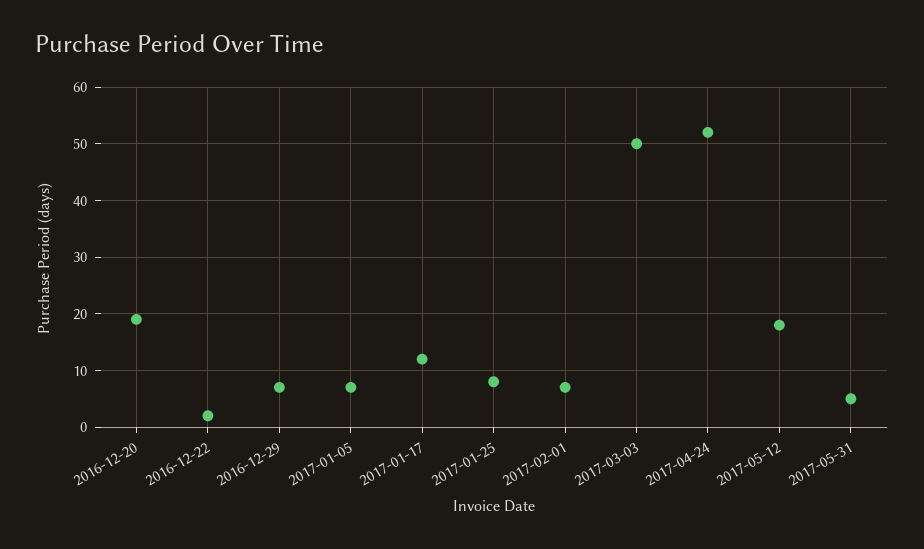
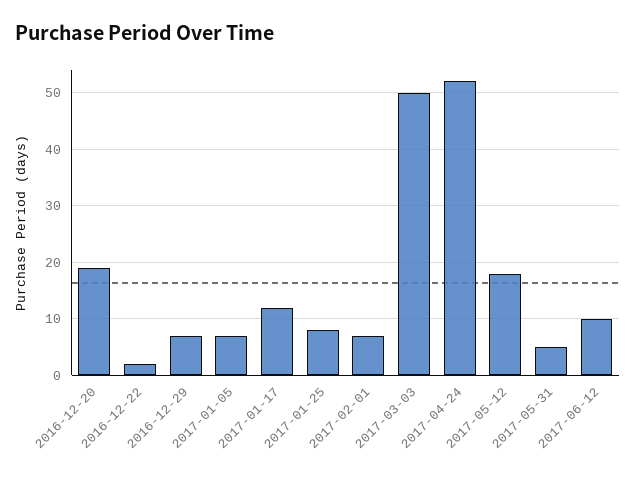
2017-06-12: none -> 10

